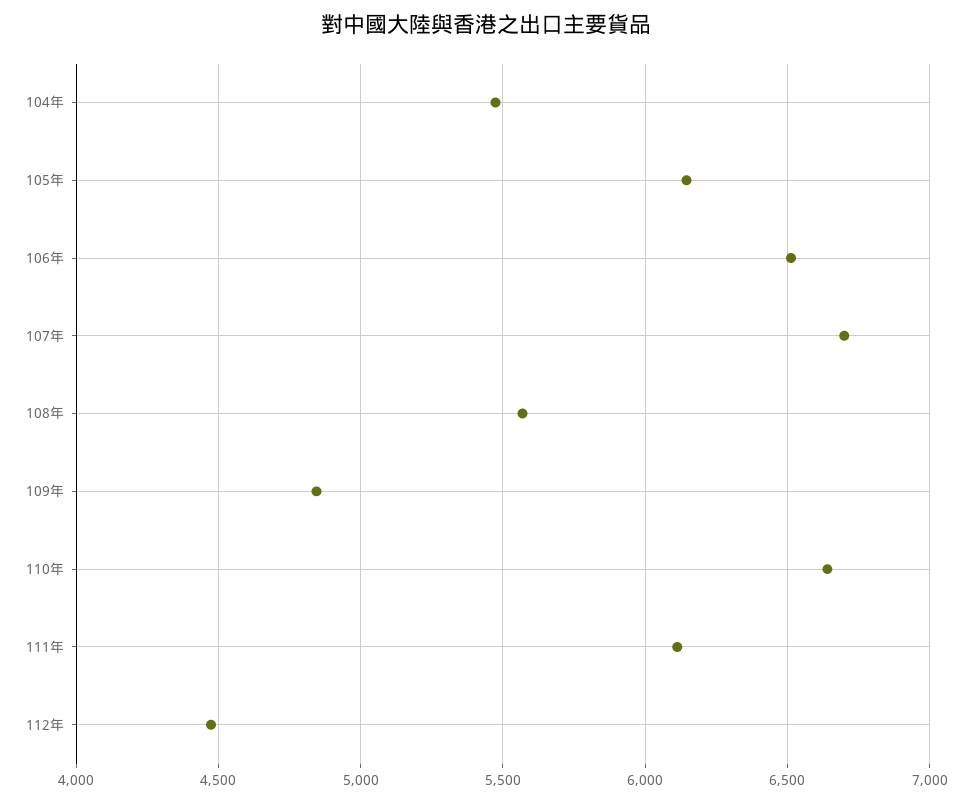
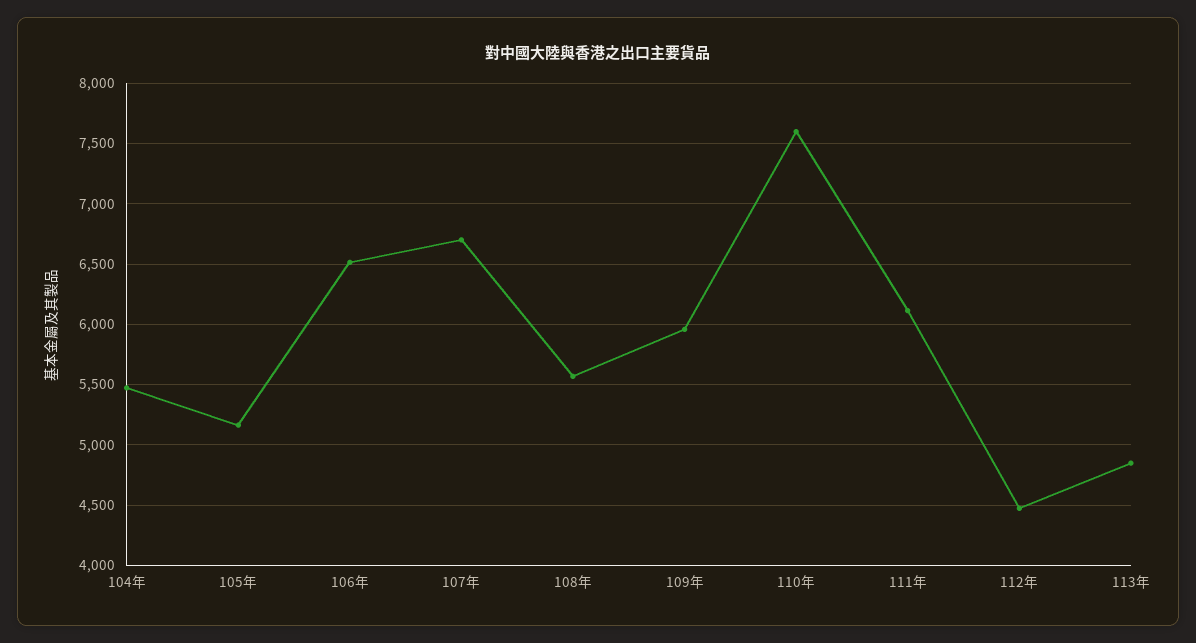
105年: 6150 -> 5150
109年: 4850 -> 5950
110年: 6650 -> 7600
113年: none -> 4850

